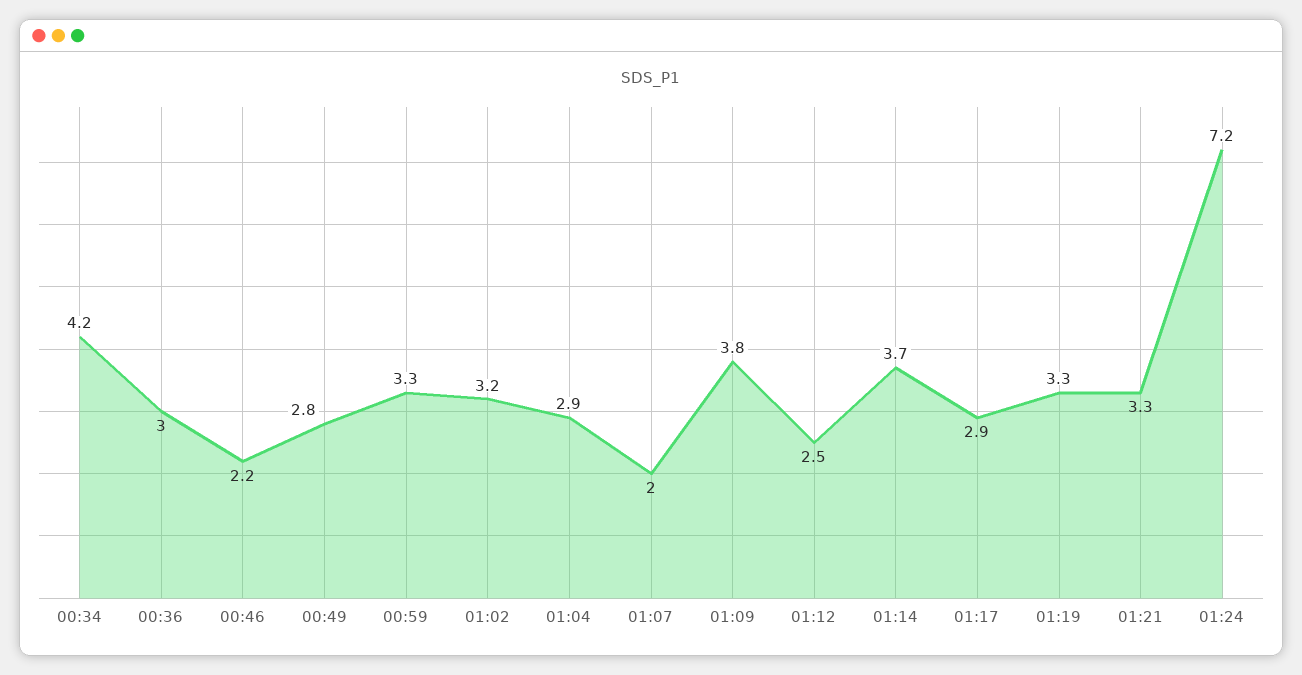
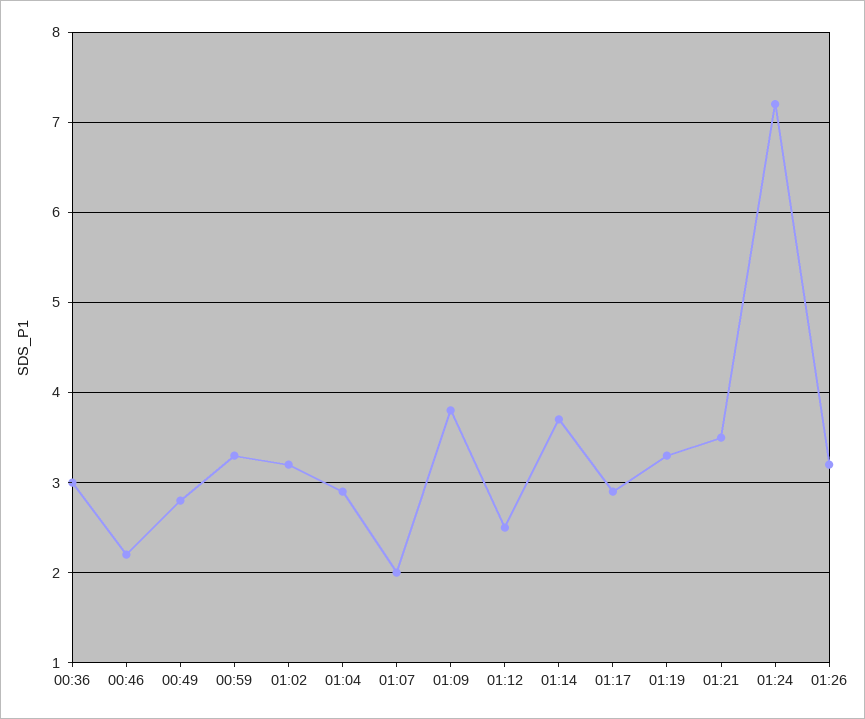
00:34: 4.2 -> none
01:21: 3.3 -> 3.5
01:26: none -> 3.2

